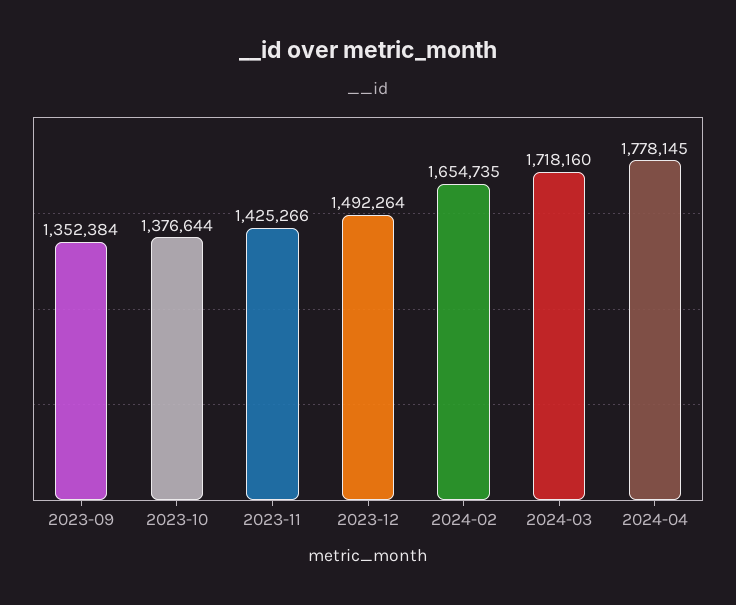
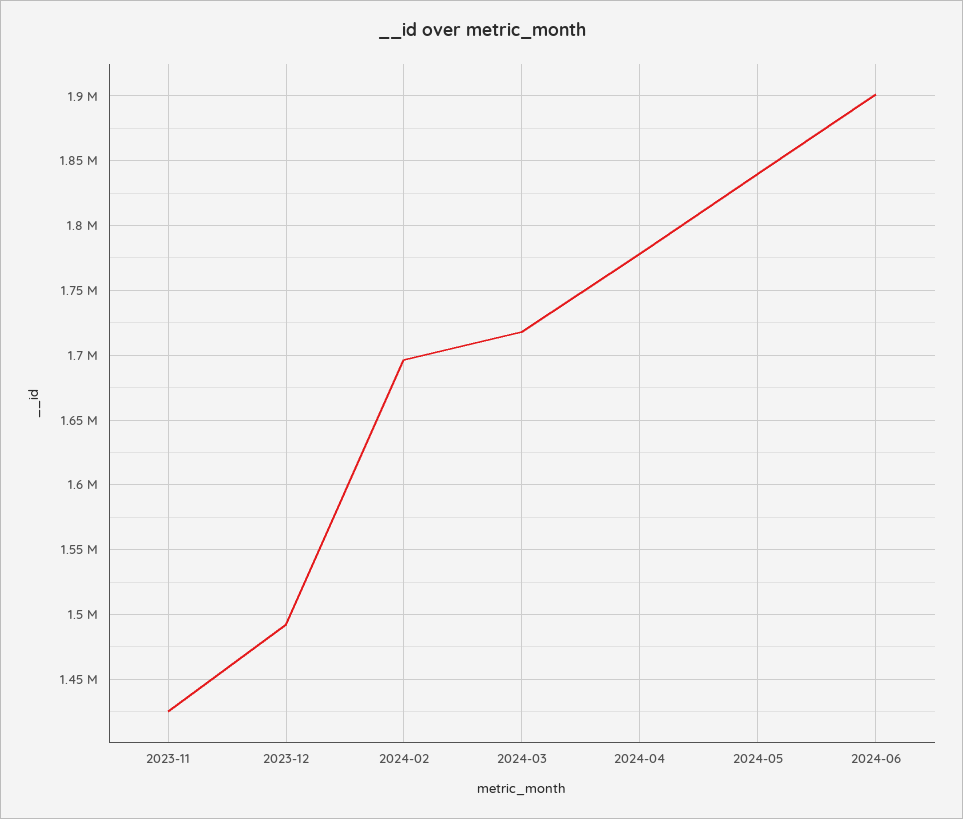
2023-09: 1352384 -> none
2023-10: 1376644 -> none
2024-02: 1654735 -> 1695000
2024-05: none -> 1840000
2024-06: none -> 1900000

